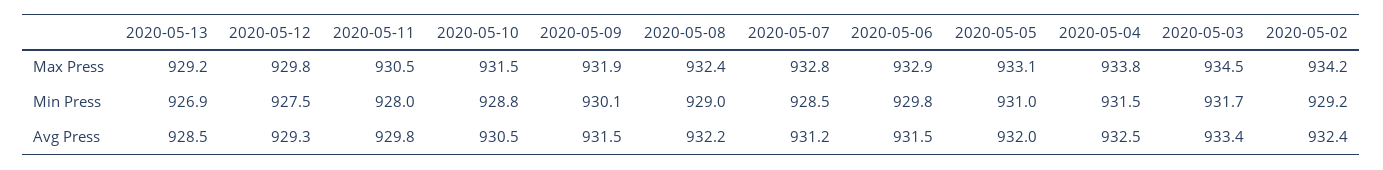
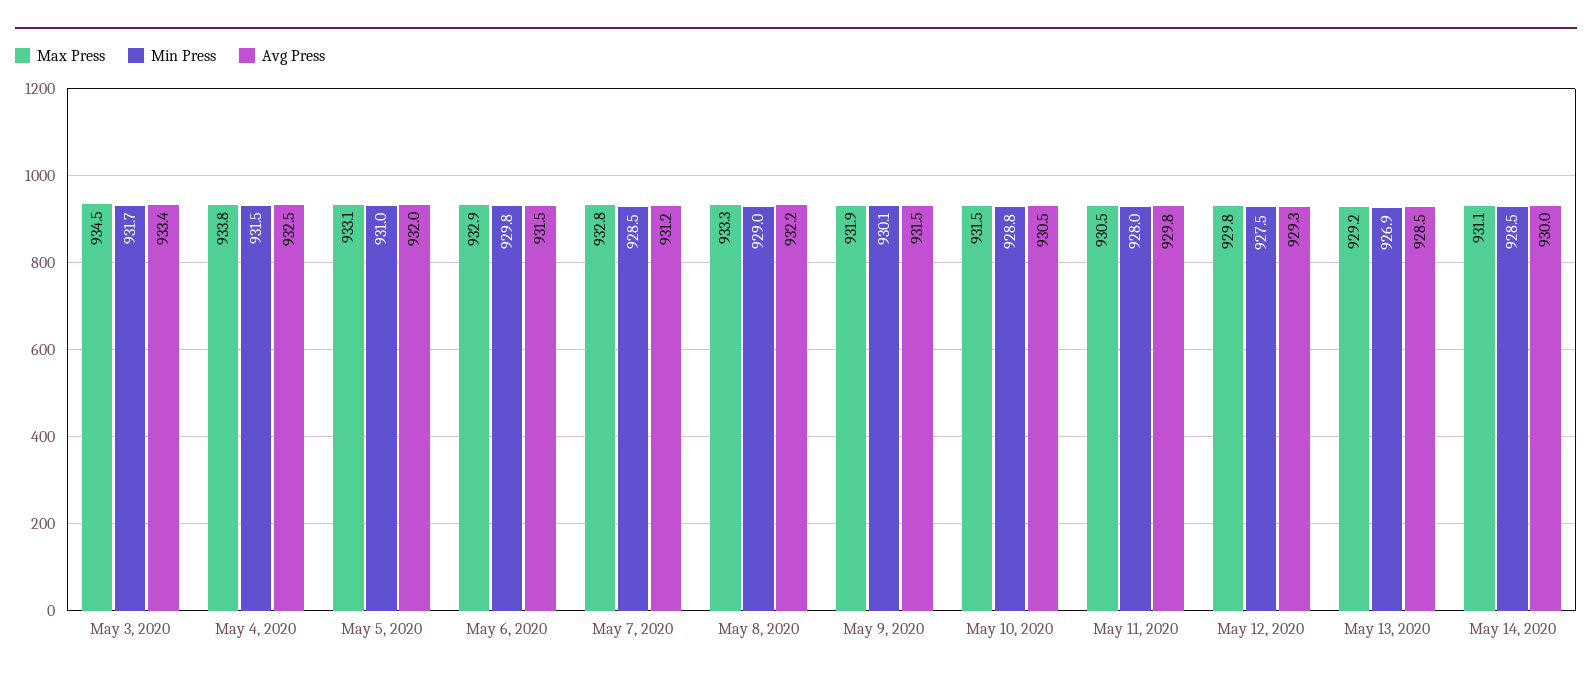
Max Press, 2020-05-08: 932.4 -> 933.3
Max Press, 2020-05-02: 934.2 -> none
Min Press, 2020-05-02: 929.2 -> none
Avg Press, 2020-05-02: 932.4 -> none
Max Press, May 14, 2020: none -> 931.1
Min Press, May 14, 2020: none -> 928.5
Avg Press, May 14, 2020: none -> 930

